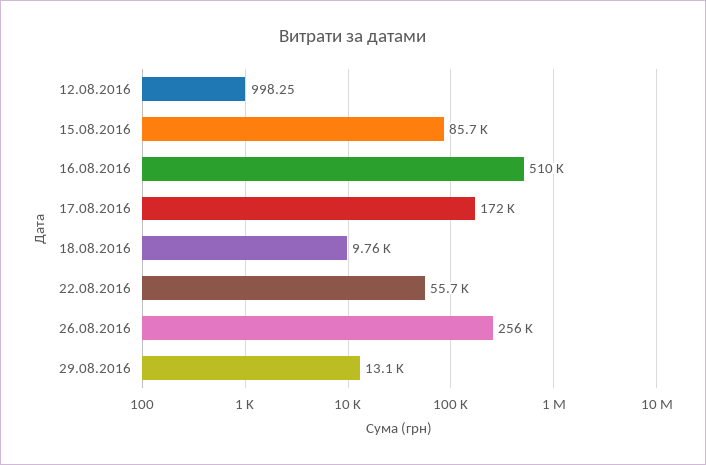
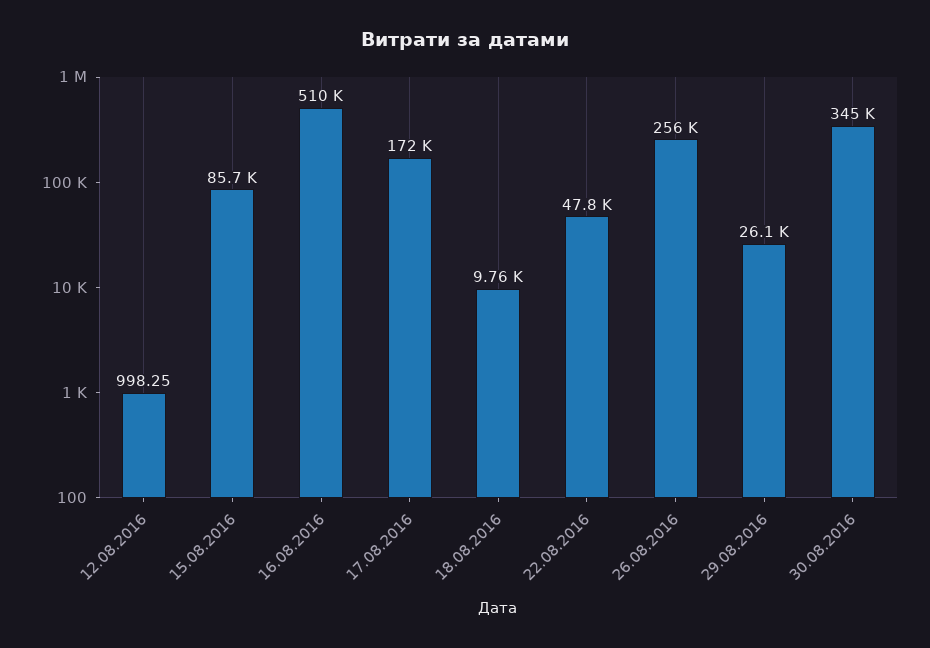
22.08.2016: 55700 -> 47800
29.08.2016: 13100 -> 26100
30.08.2016: none -> 345000

